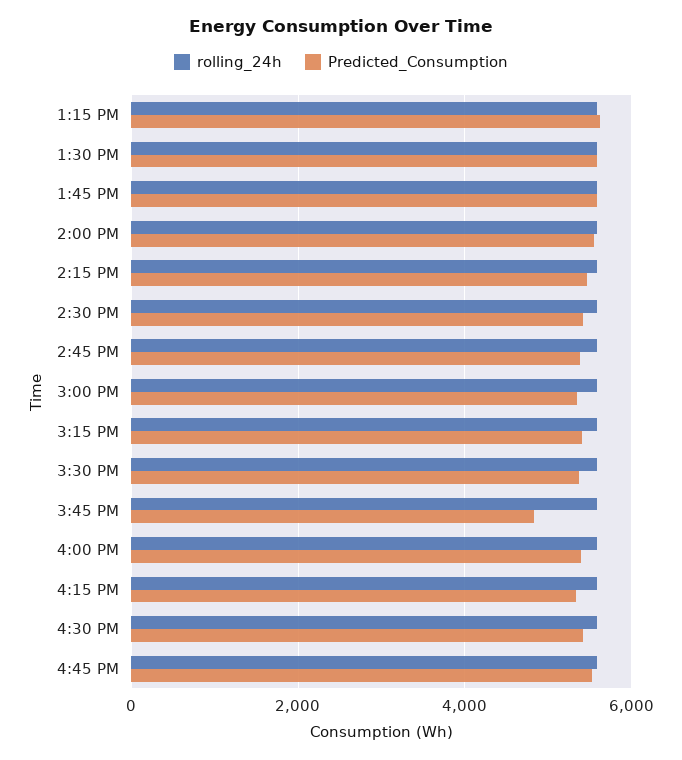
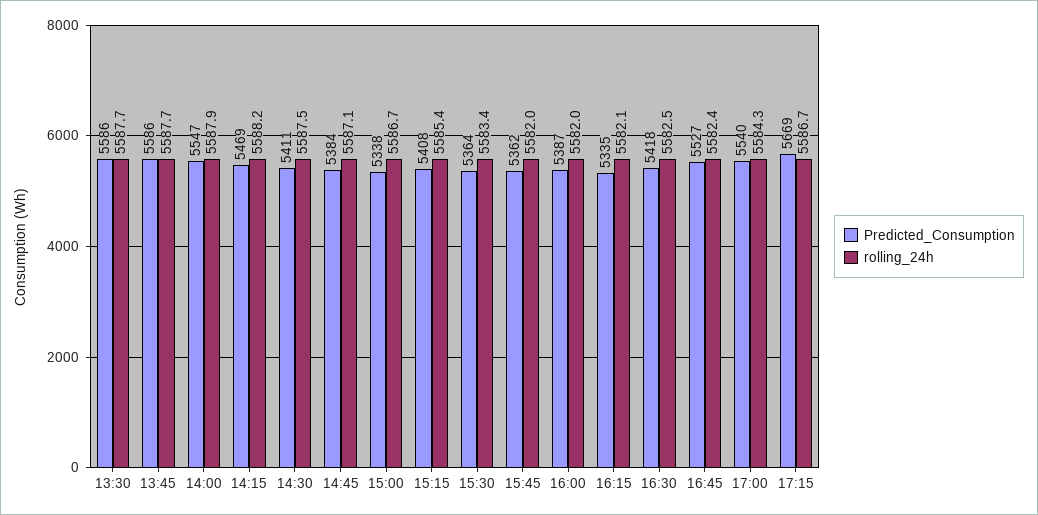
rolling_24h, 1:15 PM: 5600 -> none
Predicted_Consumption, 1:15 PM: 5600 -> none
Predicted_Consumption, 3:45 PM: 4800 -> 5362
Predicted_Consumption, 17:00: none -> 5540
rolling_24h, 17:00: none -> 5584.3
Predicted_Consumption, 17:15: none -> 5669
rolling_24h, 17:15: none -> 5586.7

